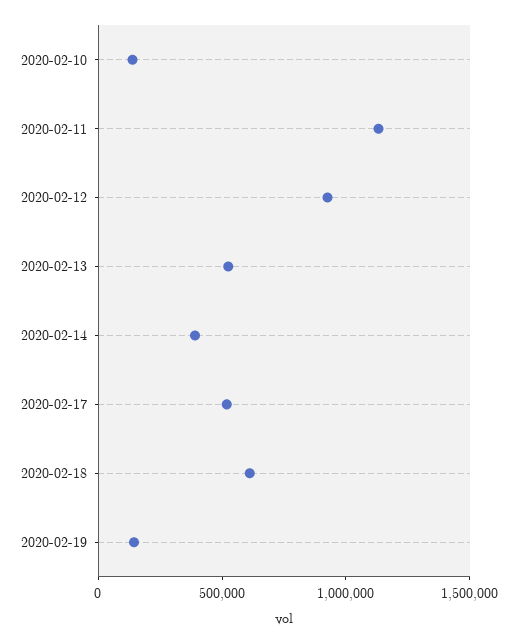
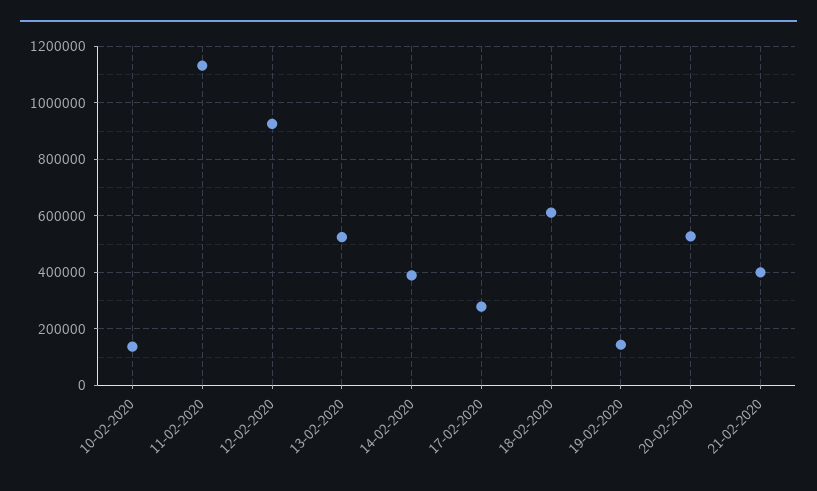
2020-02-17: 500000 -> 275000
20-02-2020: none -> 525000
21-02-2020: none -> 400000

